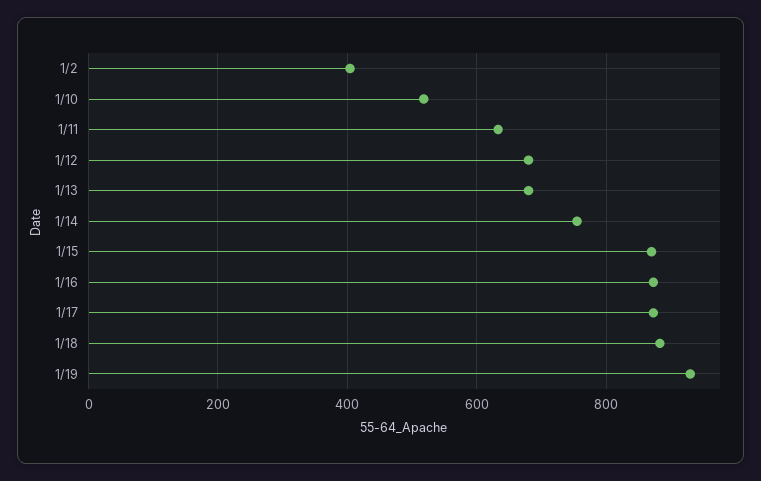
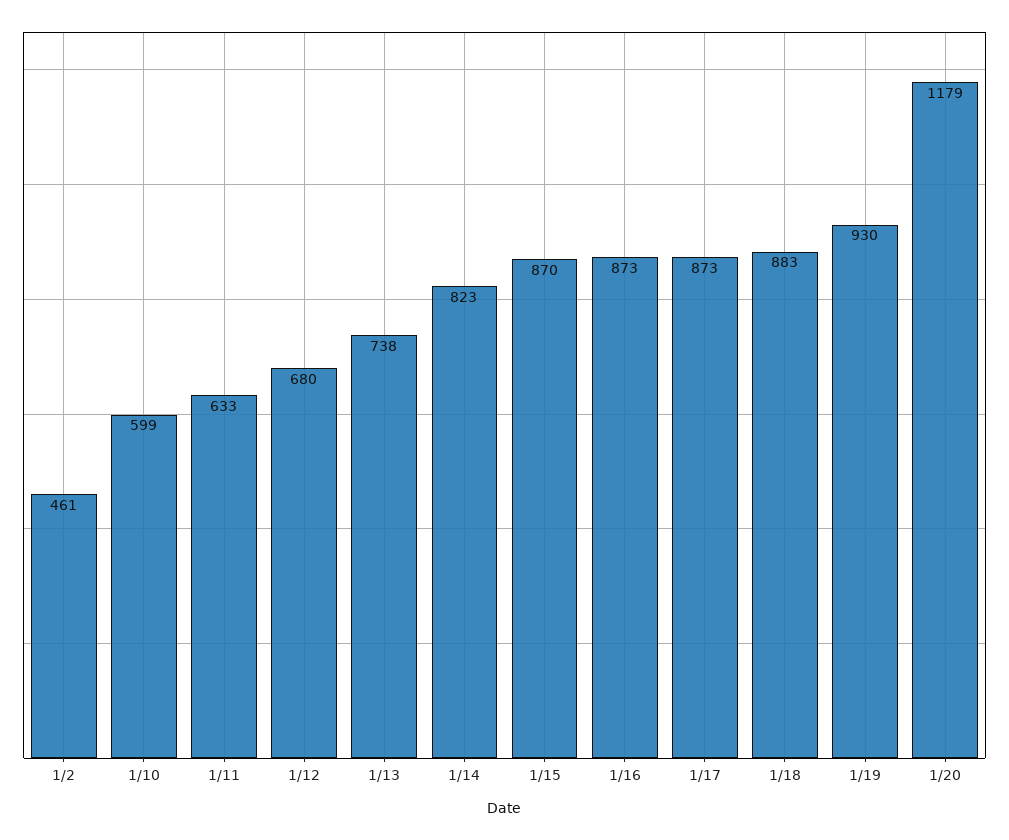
1/2: 400 -> 461
1/10: 520 -> 599
1/13: 680 -> 738
1/14: 760 -> 823
1/20: none -> 1179

